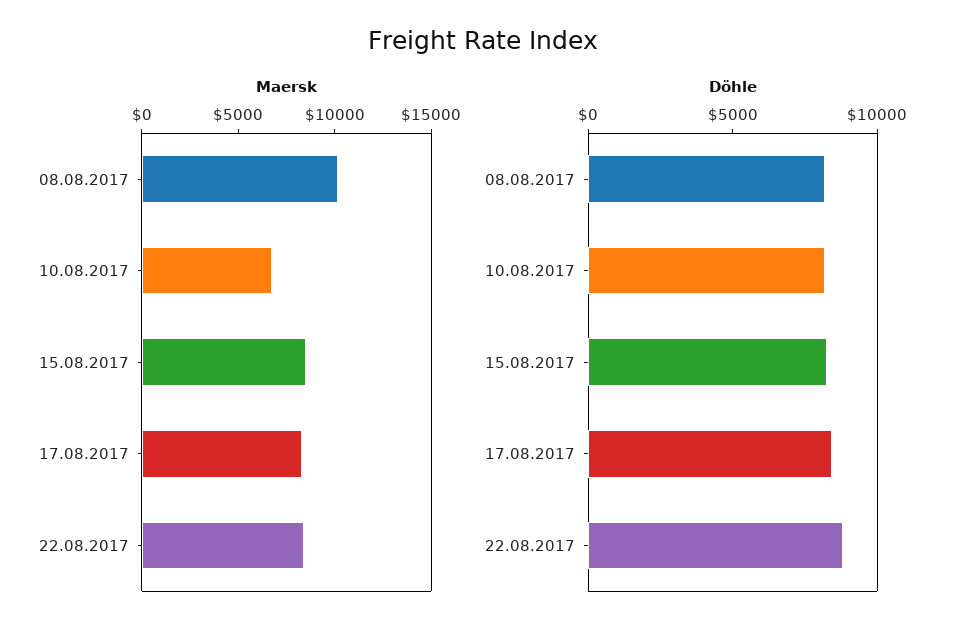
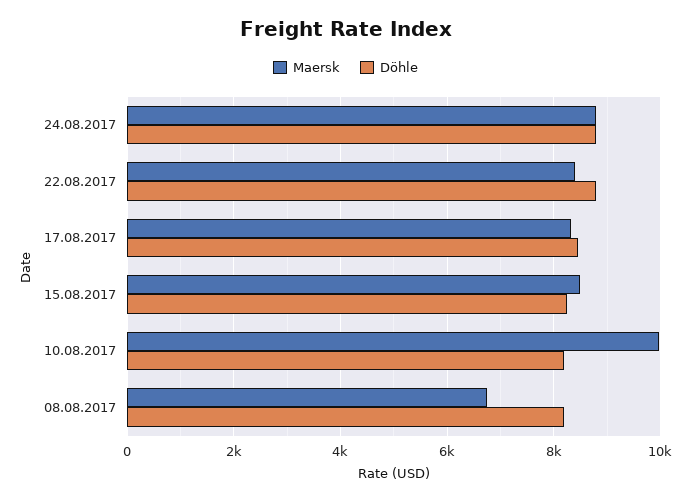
Maersk, 08.08.2017: 10000 -> 6800
Maersk, 10.08.2017: 7000 -> 10000
Maersk, 24.08.2017: none -> 8800
Döhle, 24.08.2017: none -> 8800

